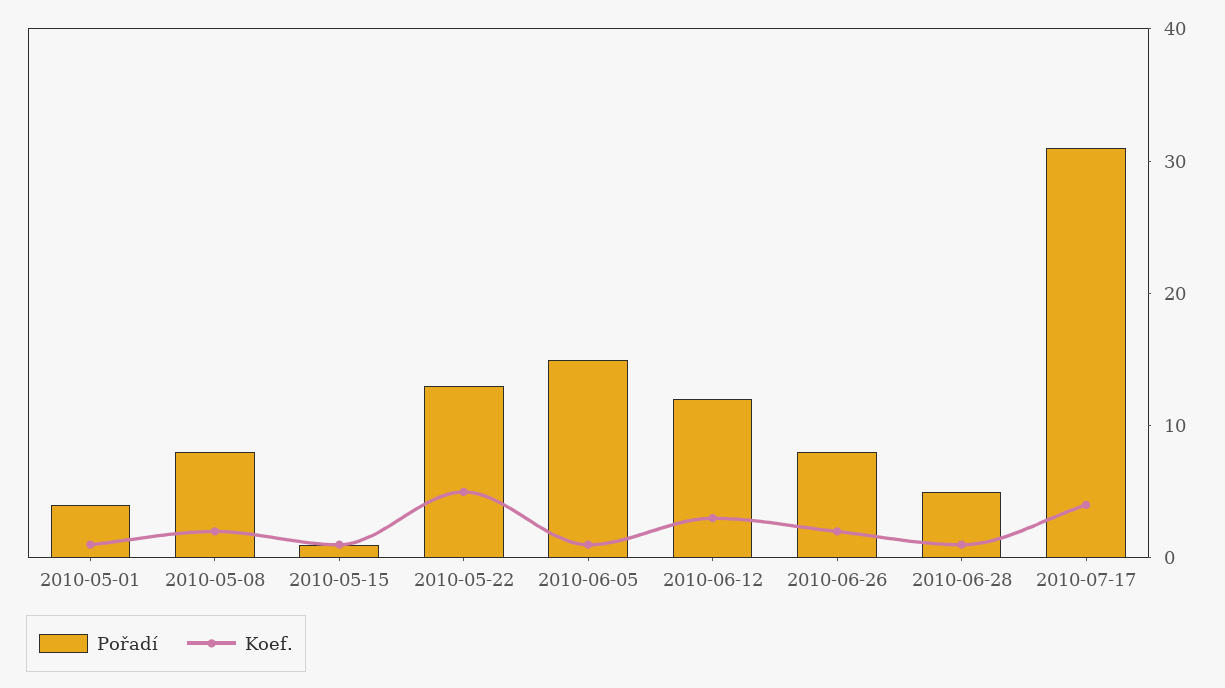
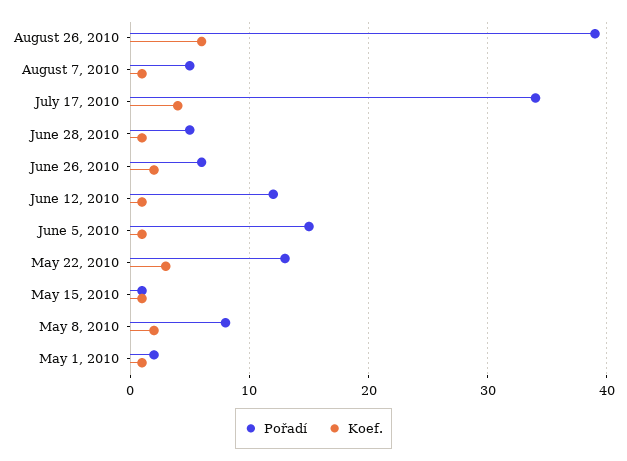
Pořadí, 2010-05-01: 4 -> 2
Koef., 2010-05-22: 5 -> 3
Koef., 2010-06-12: 3 -> 1
Pořadí, 2010-06-26: 8 -> 6
Pořadí, 2010-07-17: 31 -> 34
Pořadí, August 26, 2010: none -> 39
Koef., August 26, 2010: none -> 6
Pořadí, August 7, 2010: none -> 5
Koef., August 7, 2010: none -> 1

